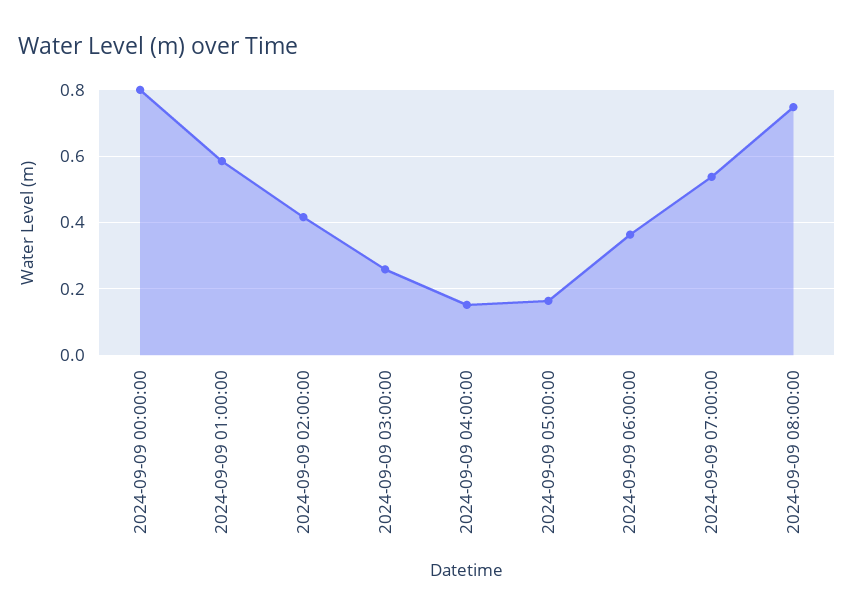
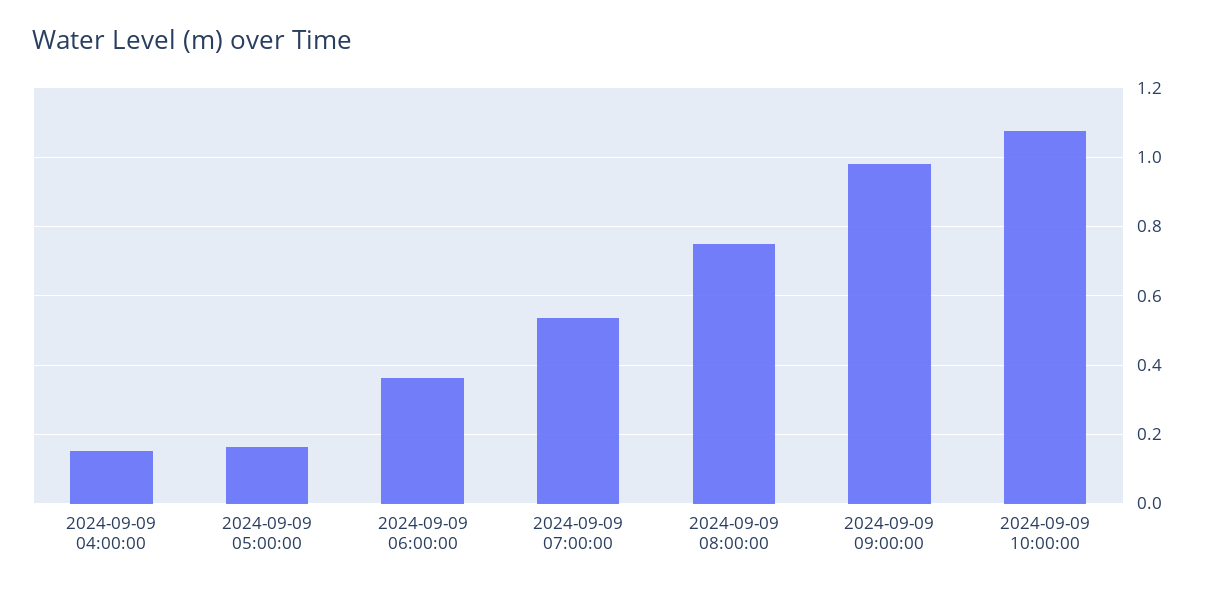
2024-09-09 00:00:00: 0.8 -> none
2024-09-09 01:00:00: 0.58 -> none
2024-09-09 02:00:00: 0.42 -> none
2024-09-09 03:00:00: 0.26 -> none
2024-09-09 09:00:00: none -> 0.98
2024-09-09 10:00:00: none -> 1.08

